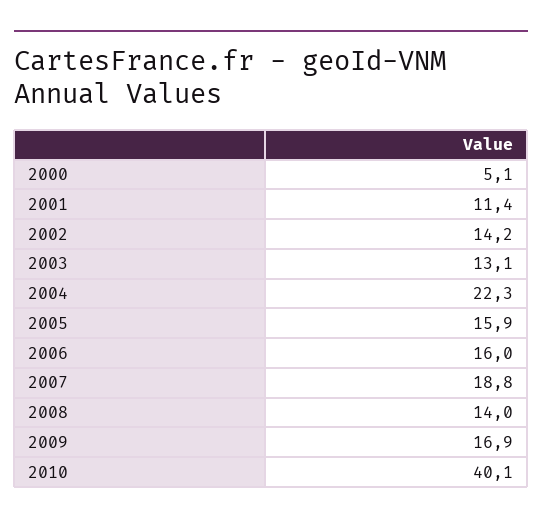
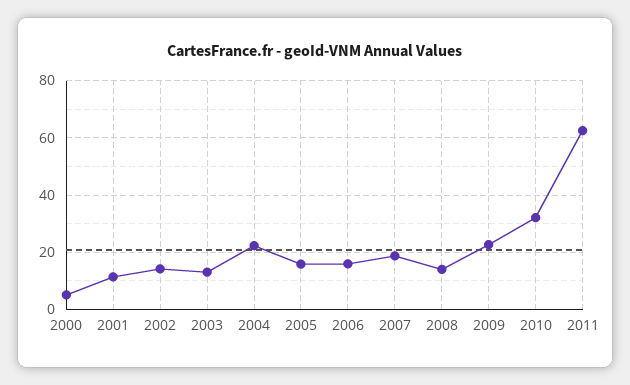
2009: 16.9 -> 22.5
2010: 40.1 -> 32.5
2011: none -> 62.5

